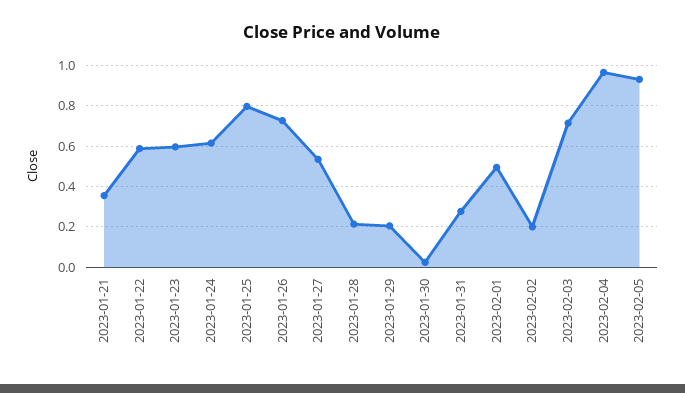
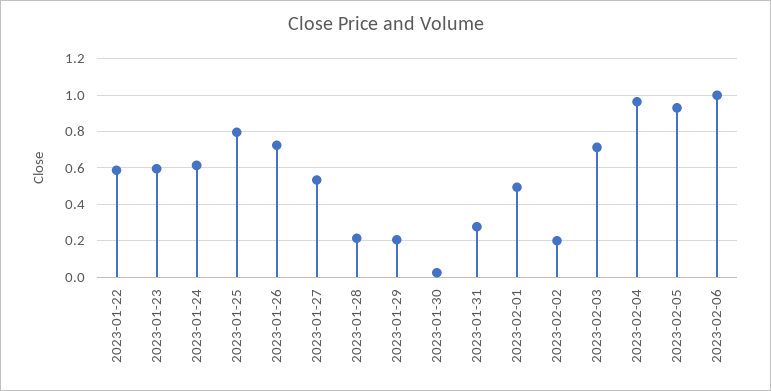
2023-01-21: 0.35 -> none
2023-02-06: none -> 1

